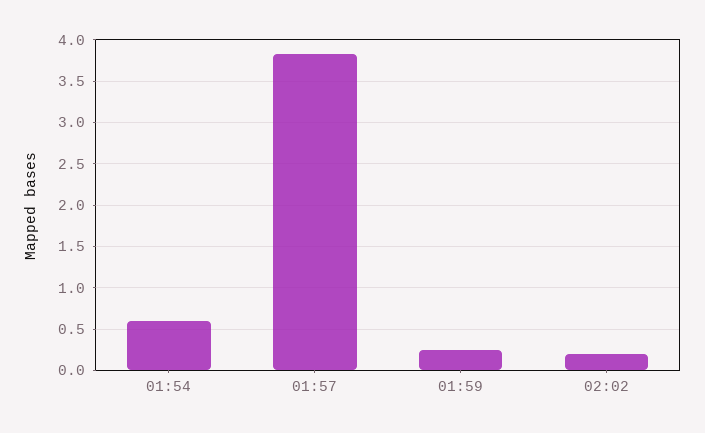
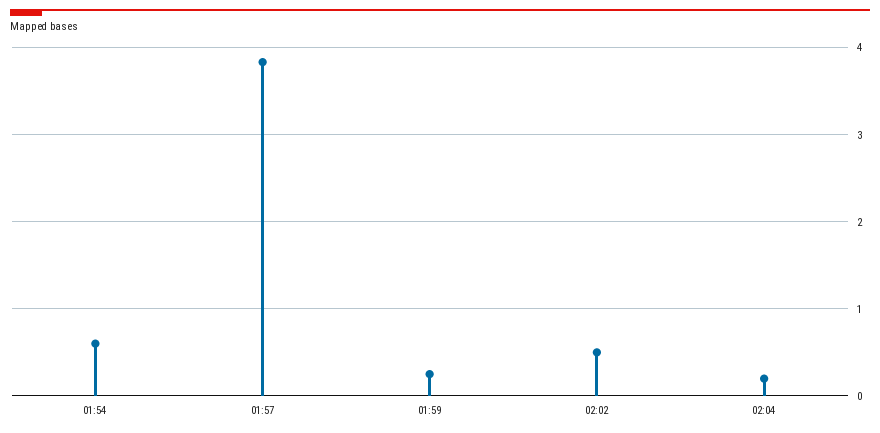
02:02: 0.2 -> 0.5
02:04: none -> 0.2

